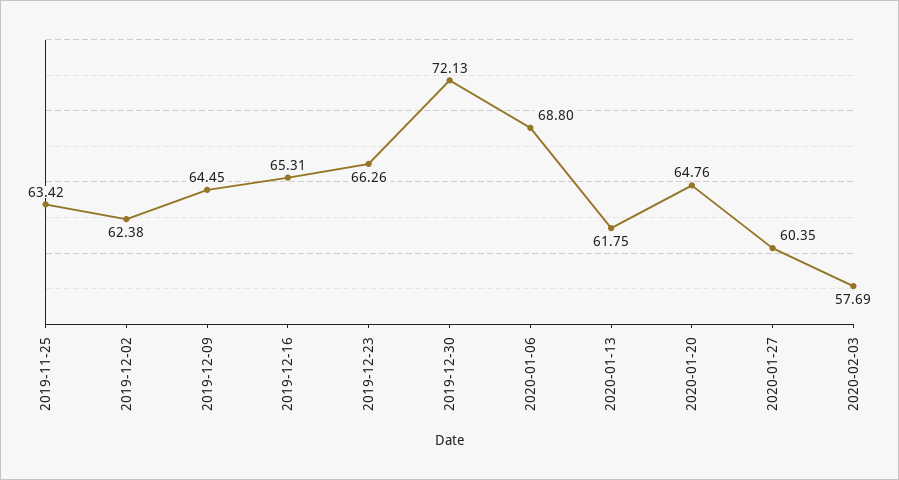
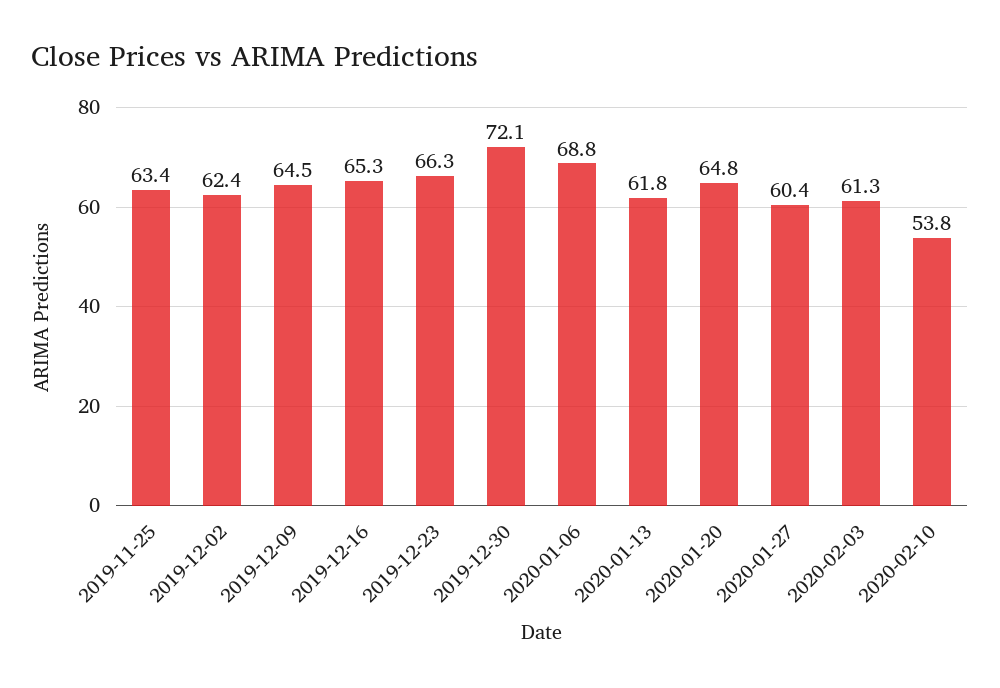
2020-02-03: 57.69 -> 61.3
2020-02-10: none -> 53.8

